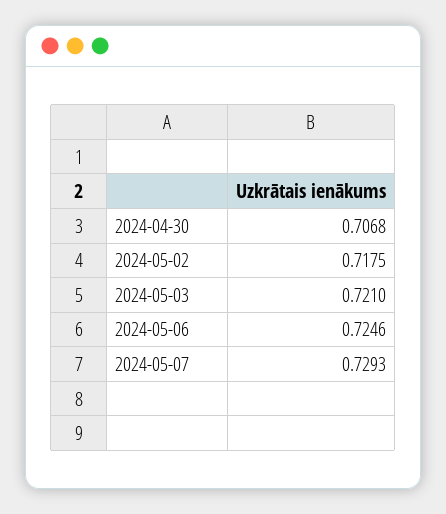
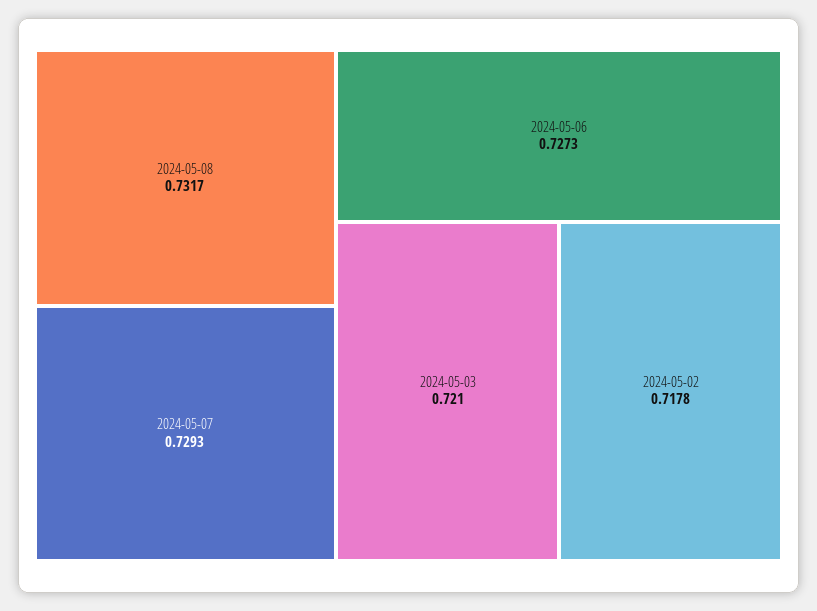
2024-04-30: 0.7068 -> none
2024-05-02: 0.7175 -> 0.7178
2024-05-06: 0.7246 -> 0.7273
2024-05-08: none -> 0.7317

